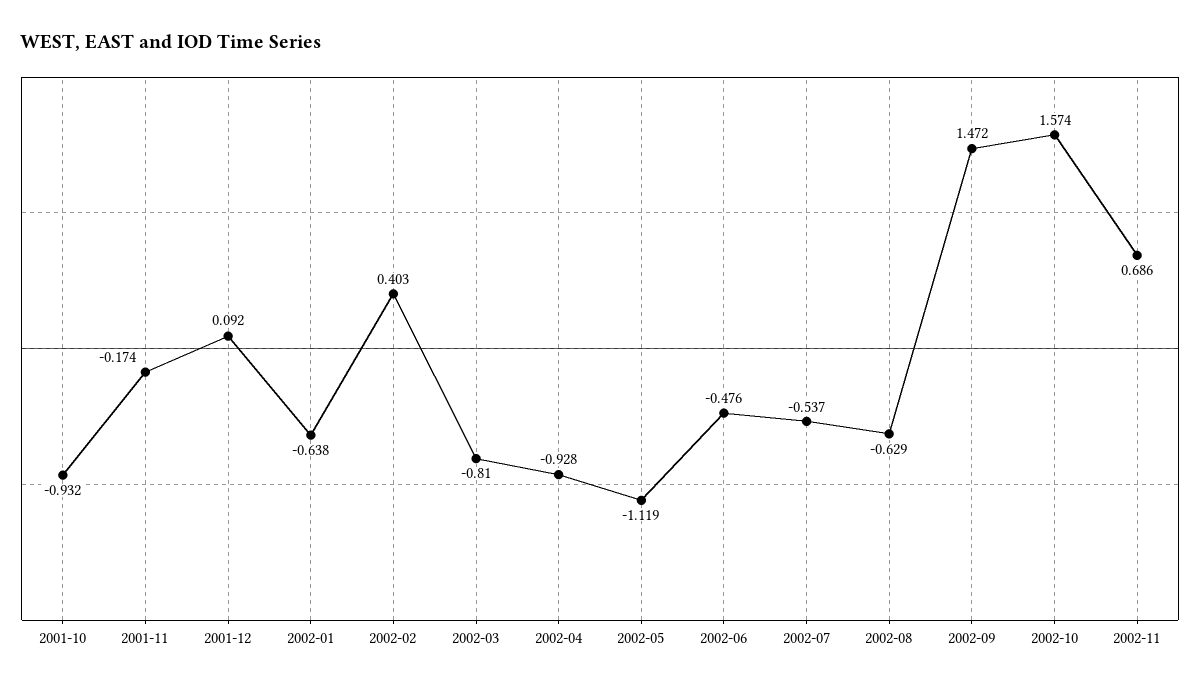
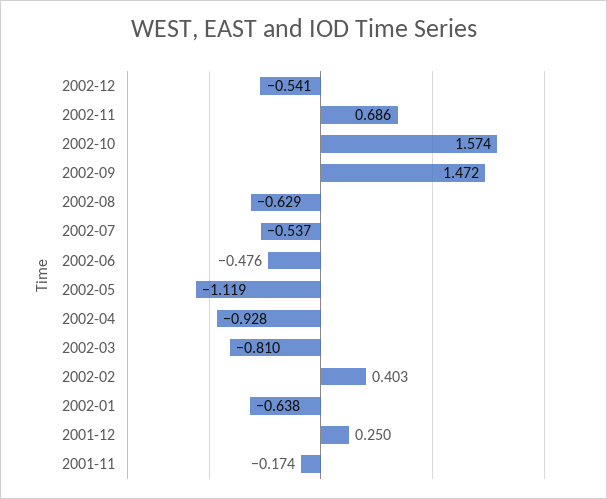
2001-10: -0.932 -> none
2001-12: 0.092 -> 0.25
2002-12: none -> -0.541

